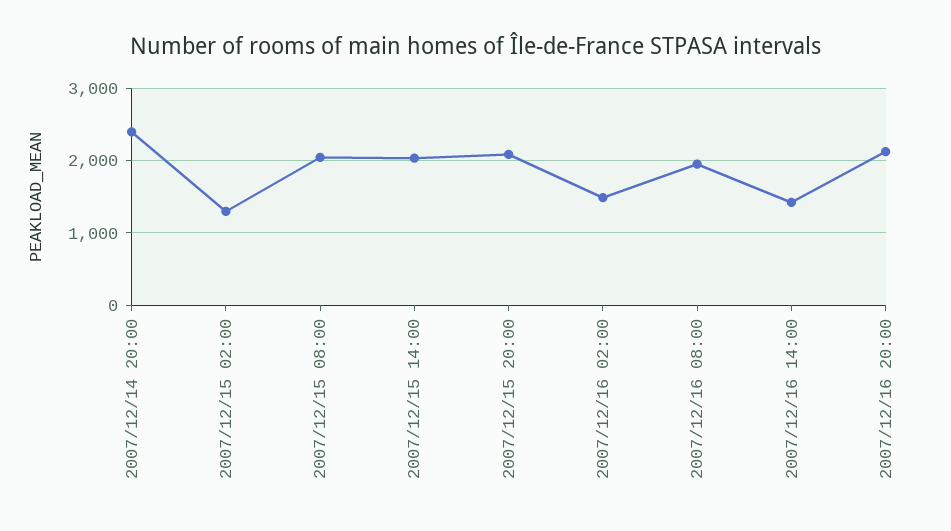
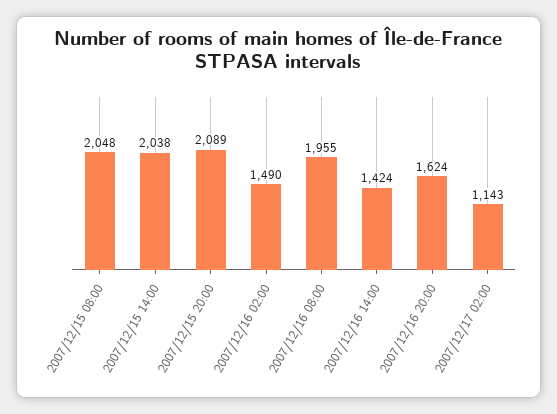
2007/12/14 20:00: 2400 -> none
2007/12/15 02:00: 1300 -> none
2007/12/16 20:00: 2100 -> 1624
2007/12/17 02:00: none -> 1143

